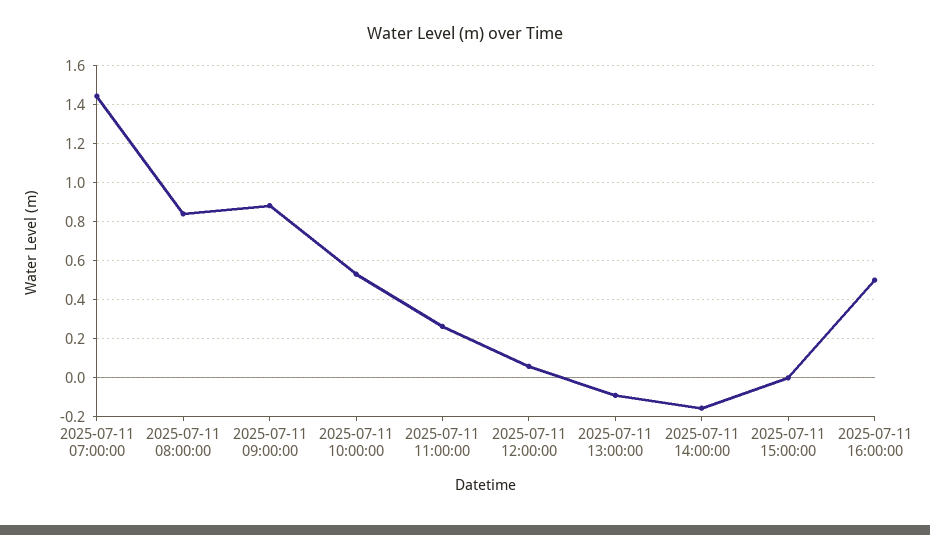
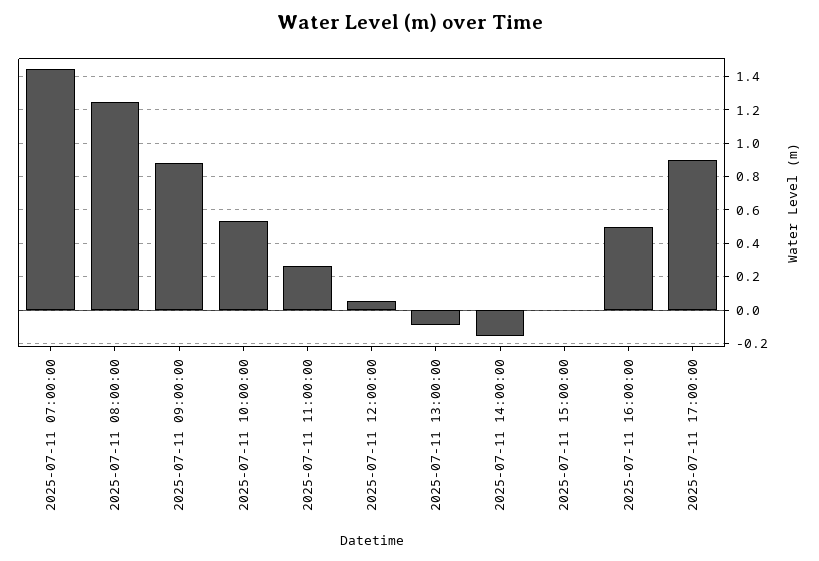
2025-07-11 08:00:00: 0.85 -> 1.25
2025-07-11 17:00:00: none -> 0.9

